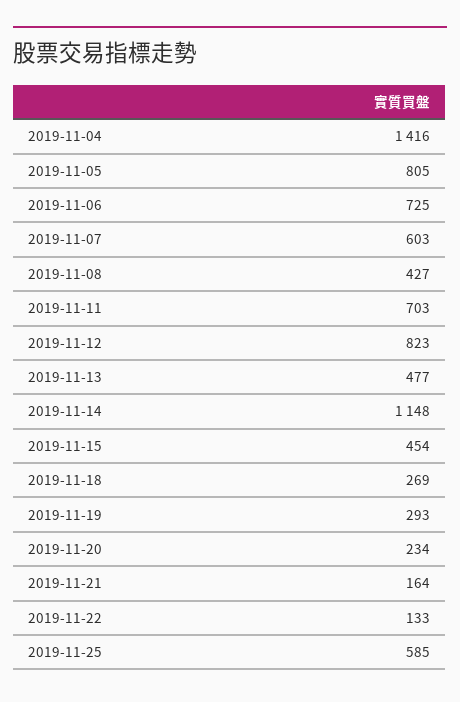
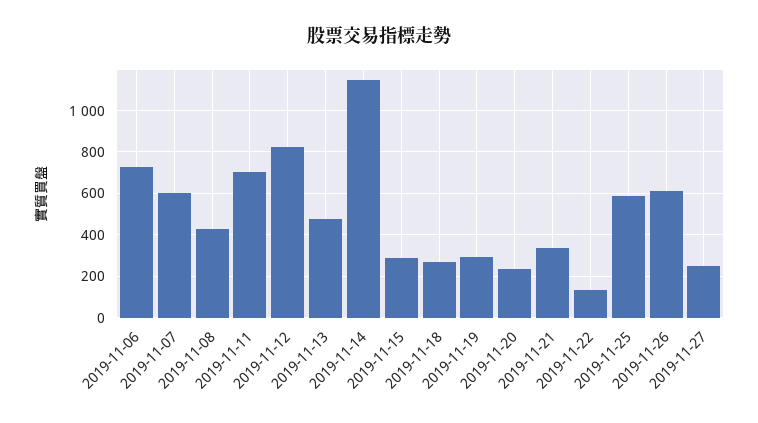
2019-11-04: 1416 -> none
2019-11-05: 805 -> none
2019-11-15: 454 -> 300
2019-11-21: 164 -> 350
2019-11-26: none -> 600
2019-11-27: none -> 250

